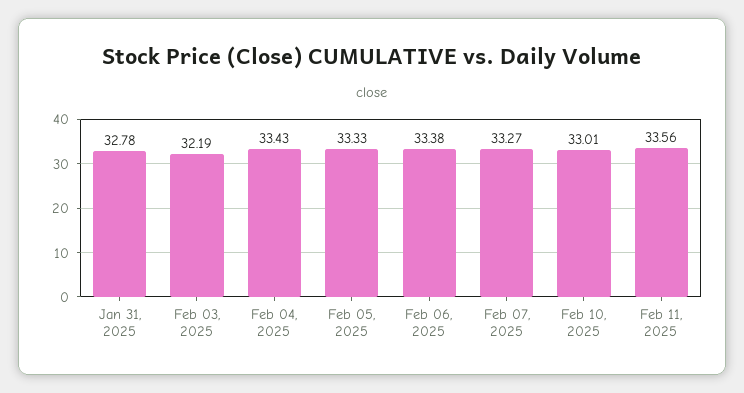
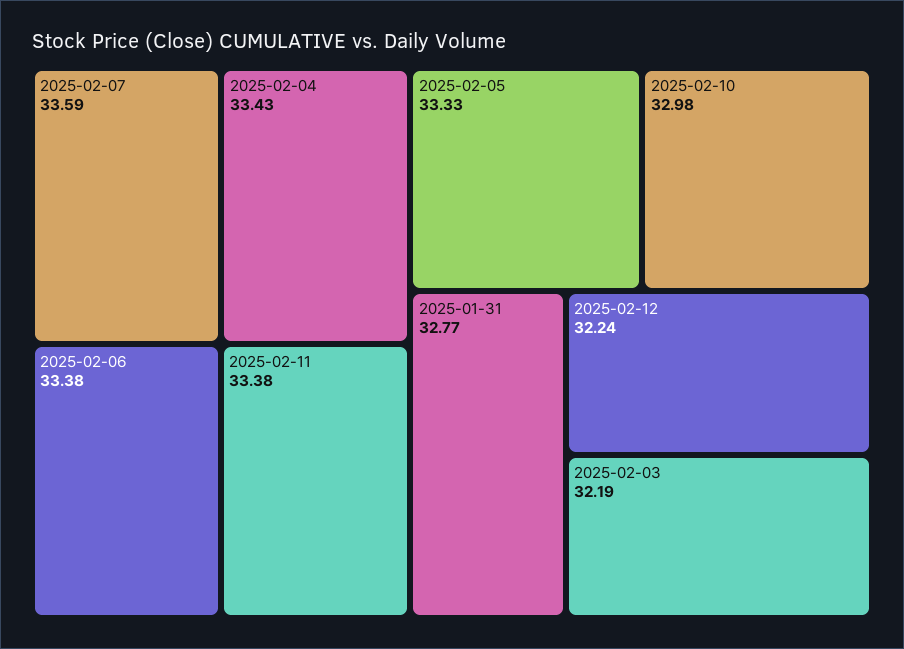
Jan 31, 2025: 32.78 -> 32.77
Feb 07, 2025: 33.27 -> 33.59
Feb 10, 2025: 33.01 -> 32.98
Feb 11, 2025: 33.56 -> 33.38
2025-02-12: none -> 32.24

